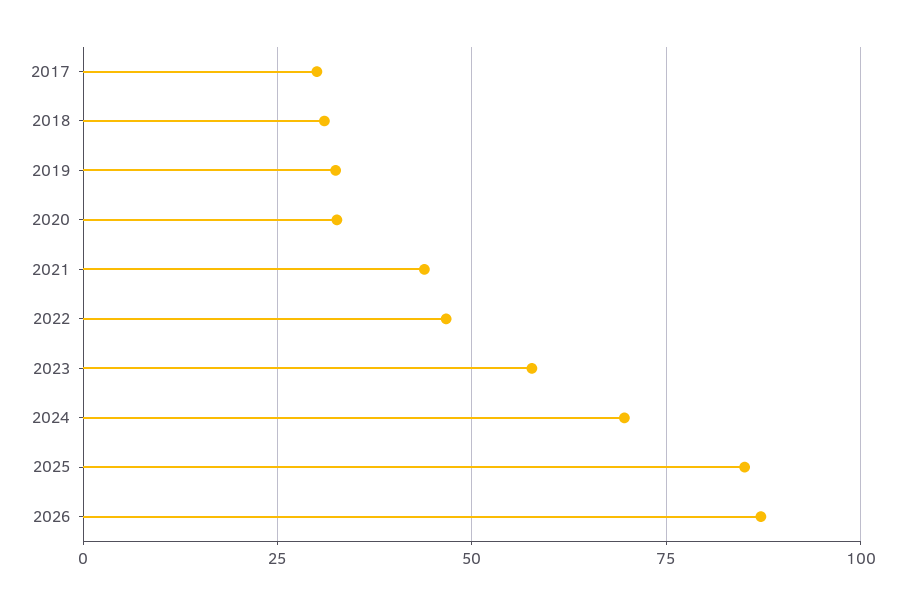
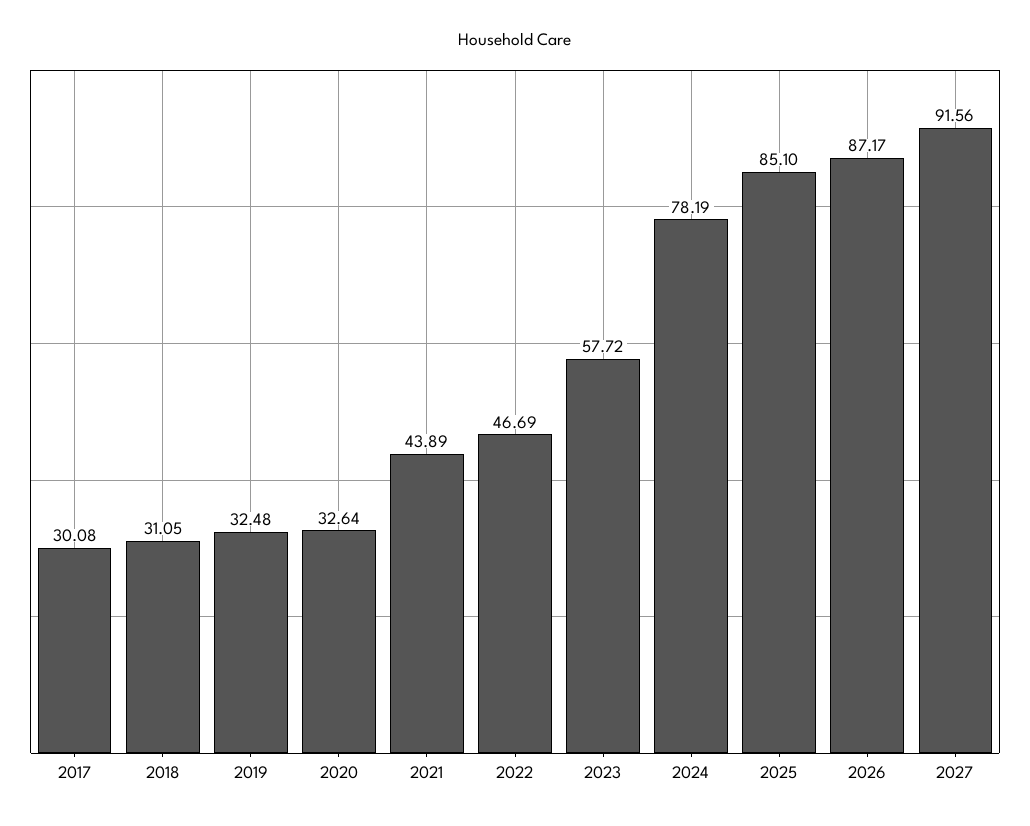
2024: 70 -> 78.19
2027: none -> 91.56

